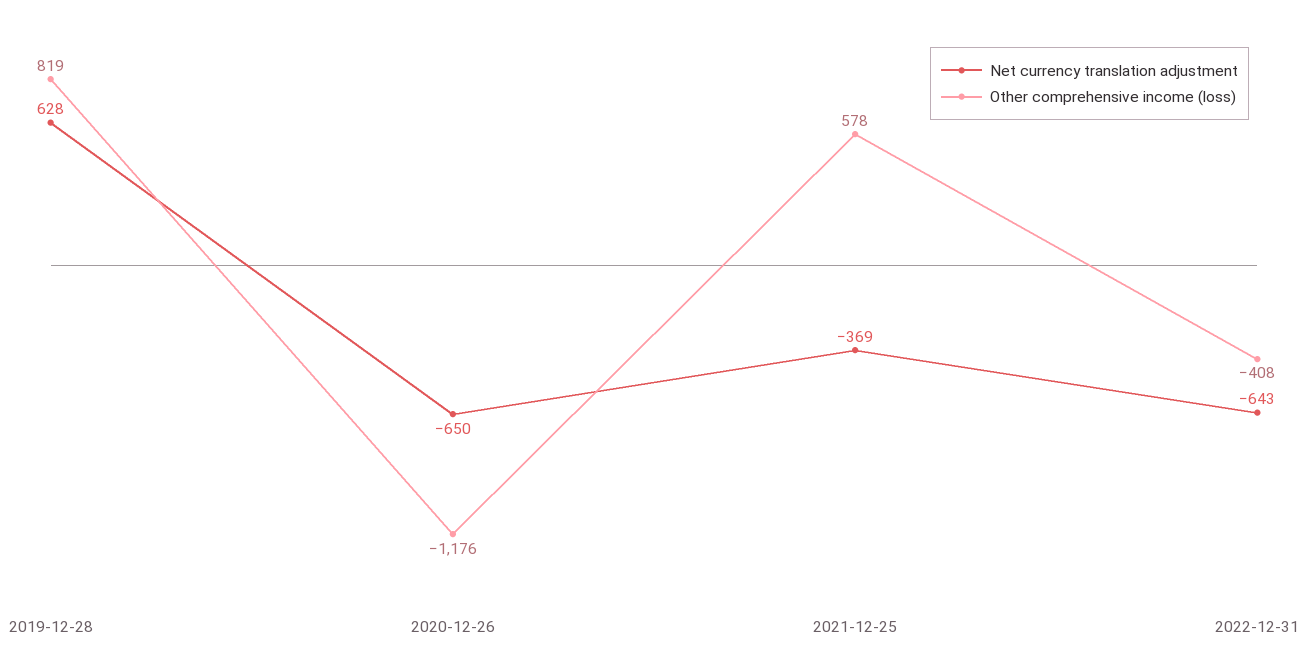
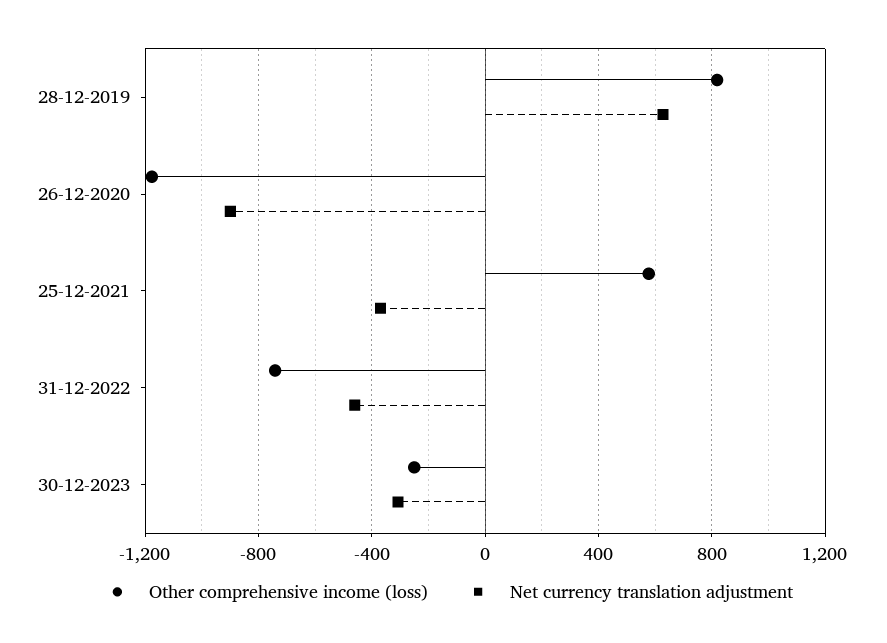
Net currency translation adjustment, 2020-12-26: -650 -> -900
Net currency translation adjustment, 2022-12-31: -643 -> -450
Other comprehensive income (loss), 2022-12-31: -408 -> -750
Other comprehensive income (loss), 30-12-2023: none -> -250
Net currency translation adjustment, 30-12-2023: none -> -300

